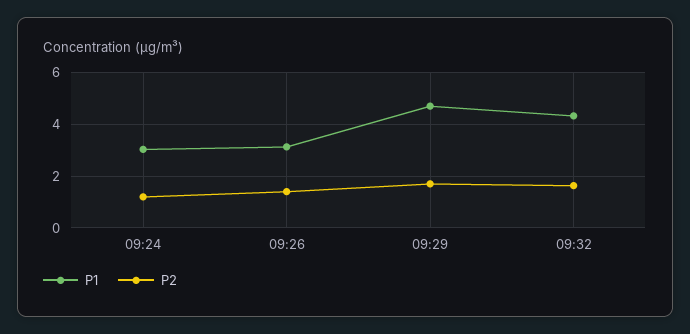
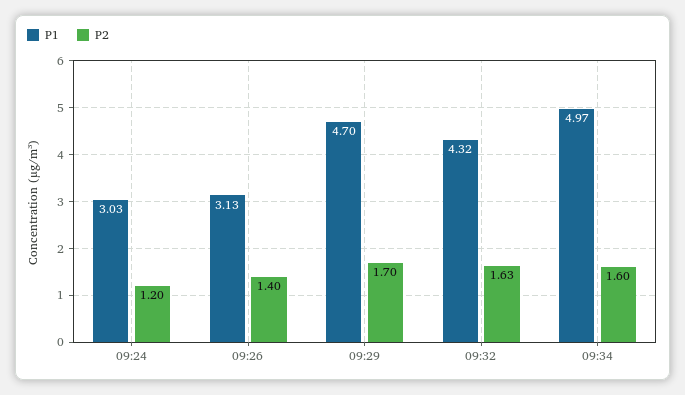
P1, 09:34: none -> 4.97
P2, 09:34: none -> 1.6

